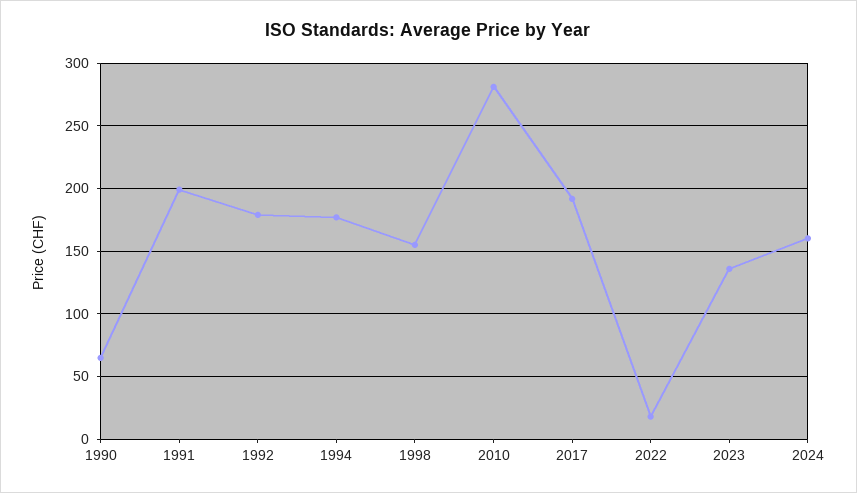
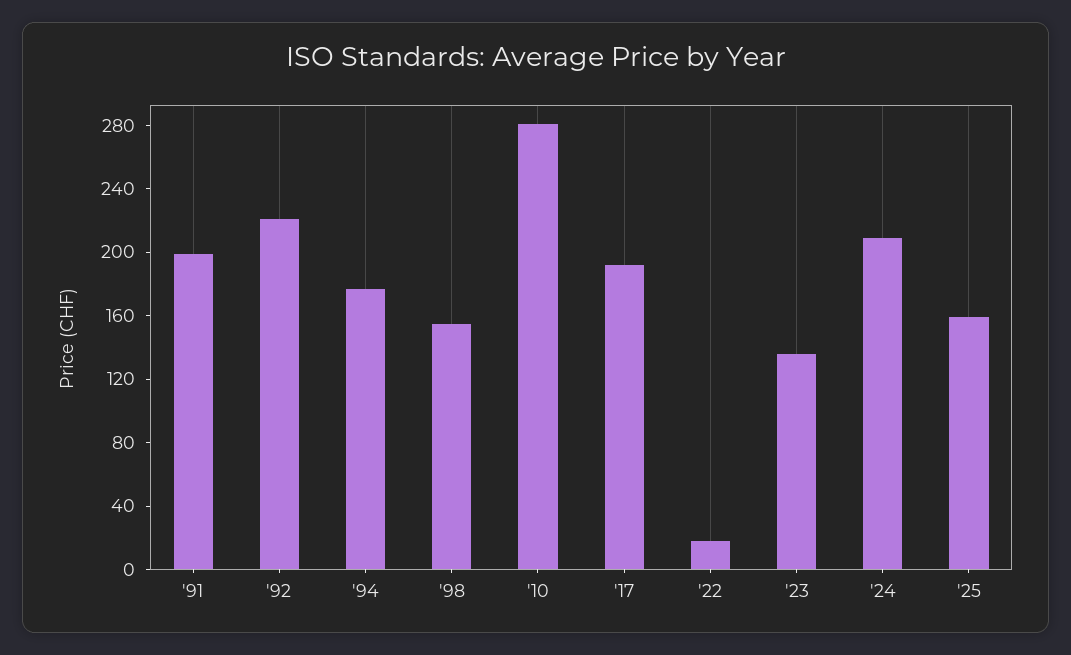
1990: 65 -> none
1992: 180 -> 220
2024: 160 -> 210
'25: none -> 160

